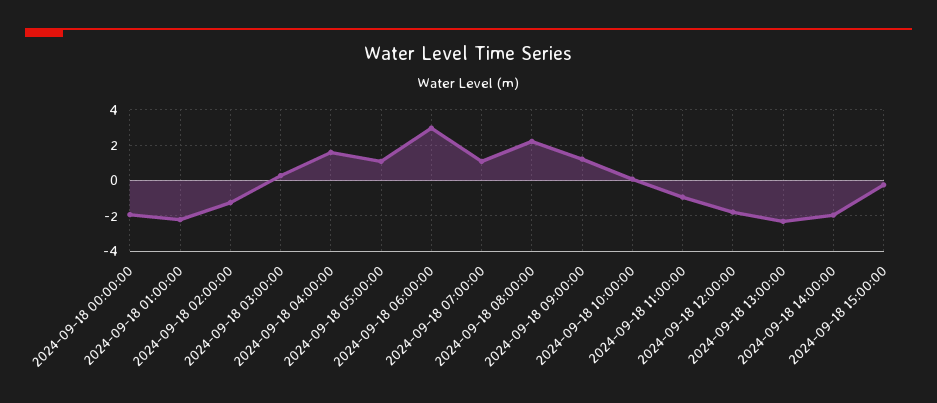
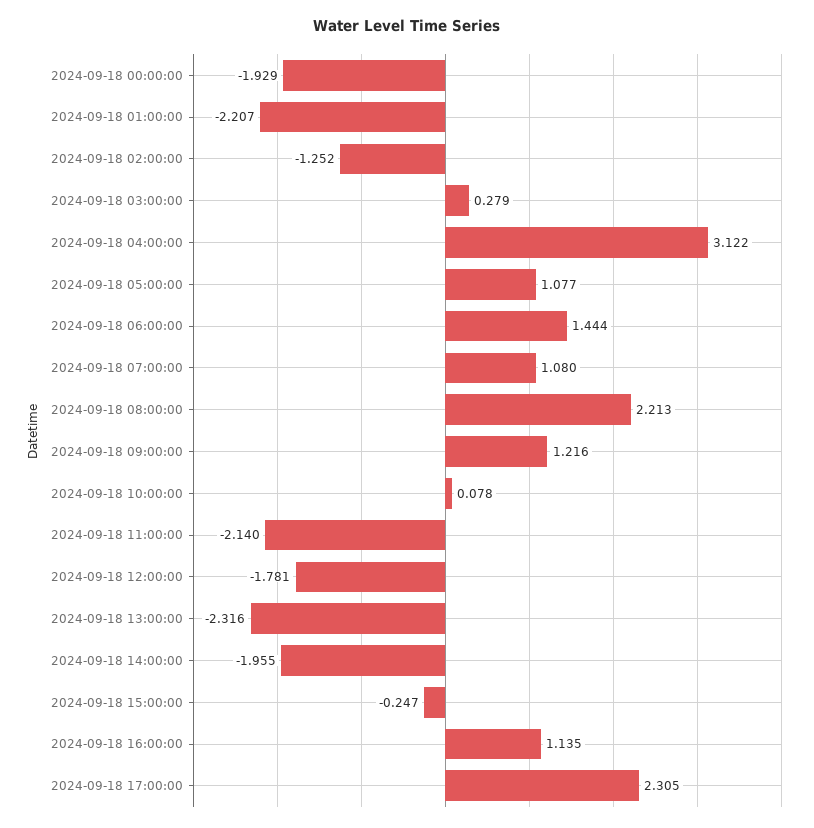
2024-09-18 04:00:00: 1.5 -> 3.122
2024-09-18 06:00:00: 3 -> 1.444
2024-09-18 11:00:00: -1 -> -2.14
2024-09-18 16:00:00: none -> 1.135
2024-09-18 17:00:00: none -> 2.305

